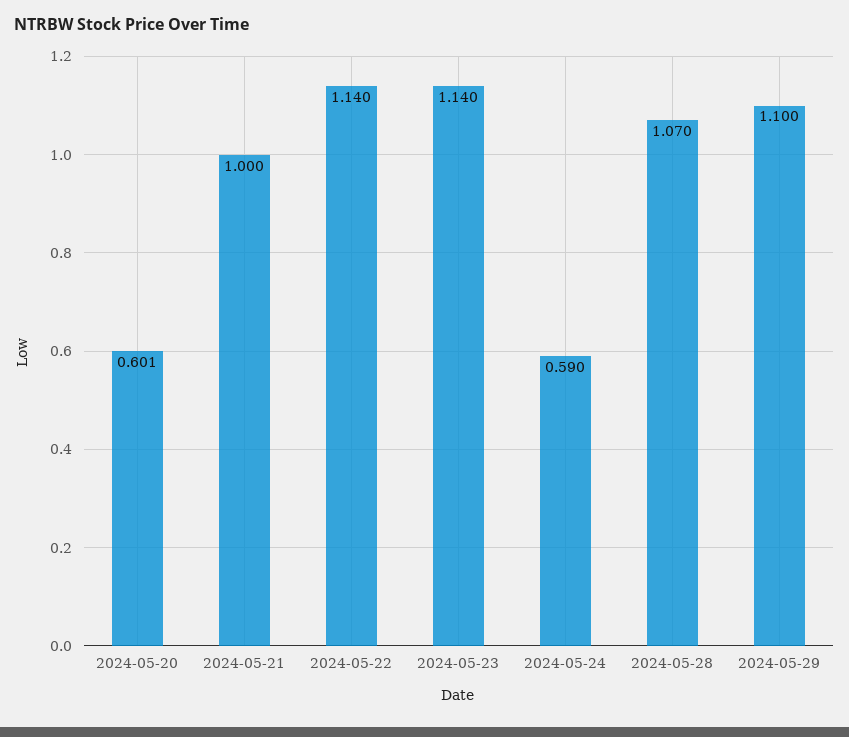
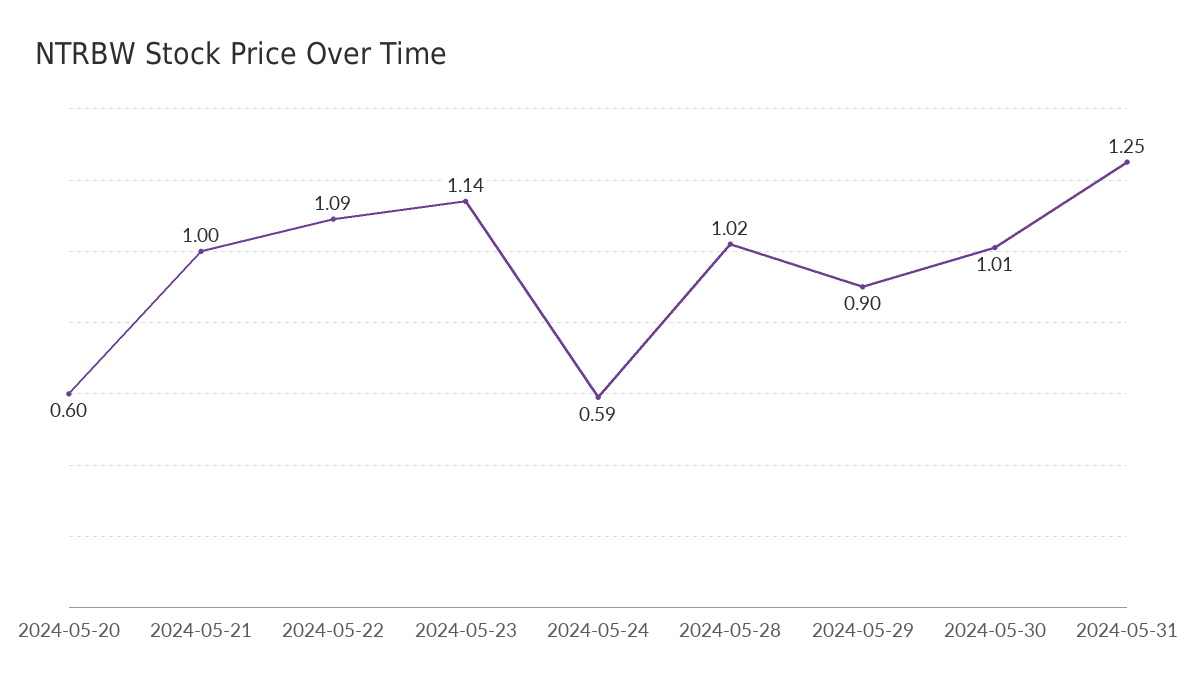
2024-05-22: 1.14 -> 1.09
2024-05-28: 1.07 -> 1.02
2024-05-29: 1.1 -> 0.9
2024-05-30: none -> 1.01
2024-05-31: none -> 1.25

